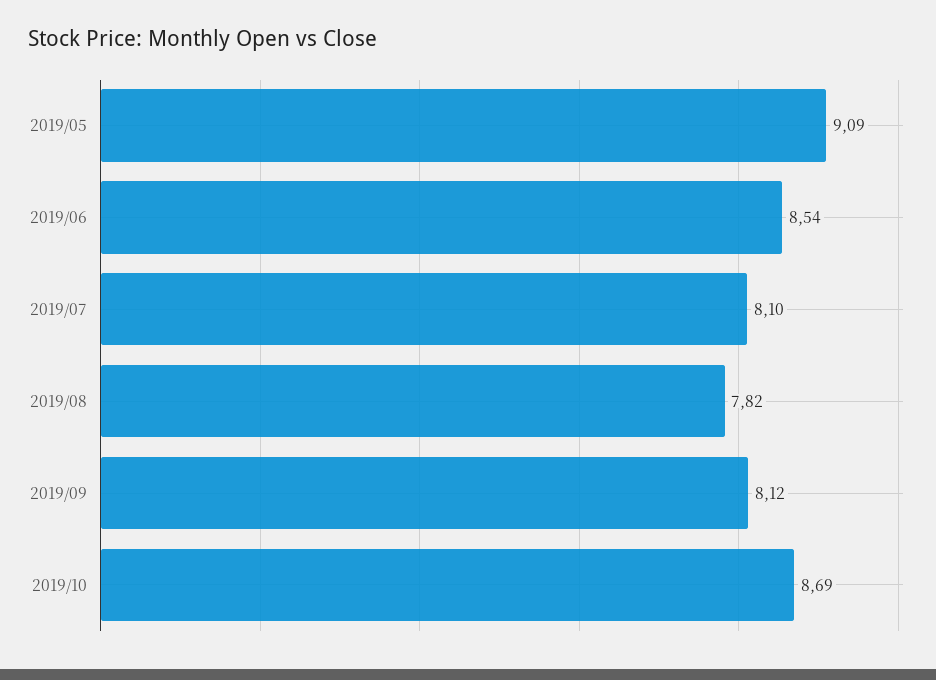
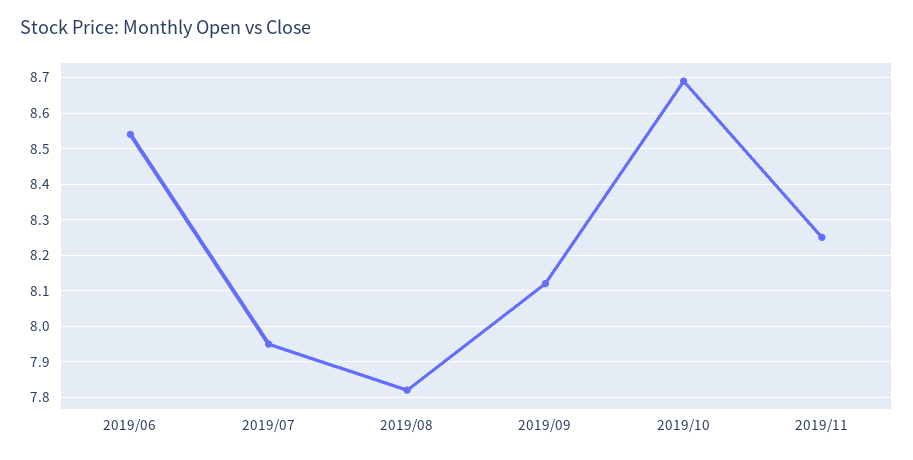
2019/05: 9.09 -> none
2019/07: 8.1 -> 7.95
2019/11: none -> 8.25

